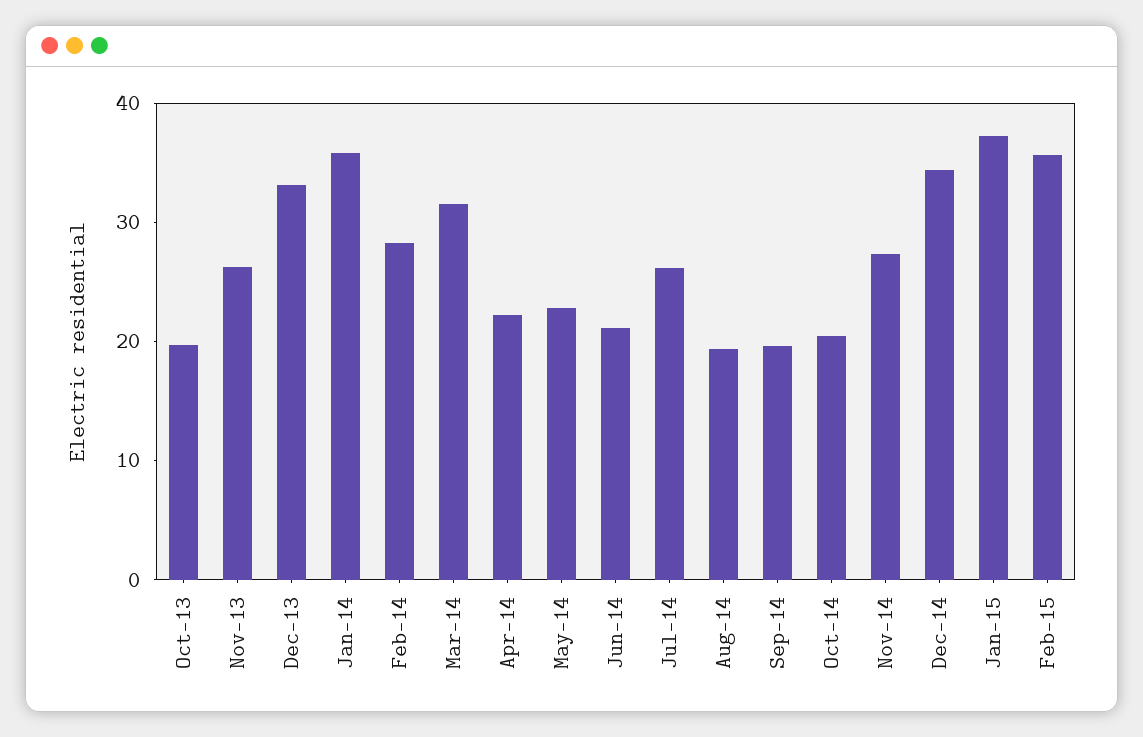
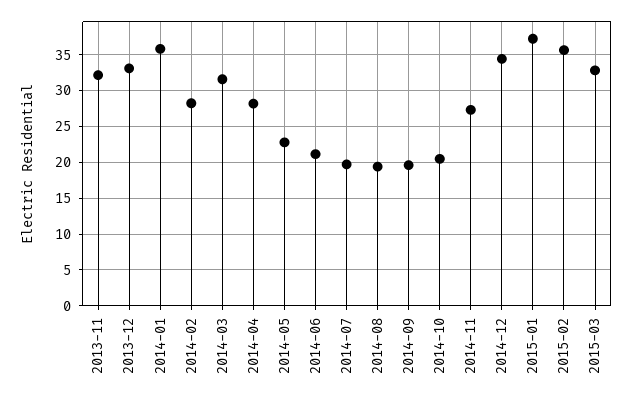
Oct-13: 20 -> none
Nov-13: 26 -> 32
Apr-14: 22 -> 28
Jul-14: 26 -> 20
2015-03: none -> 33

